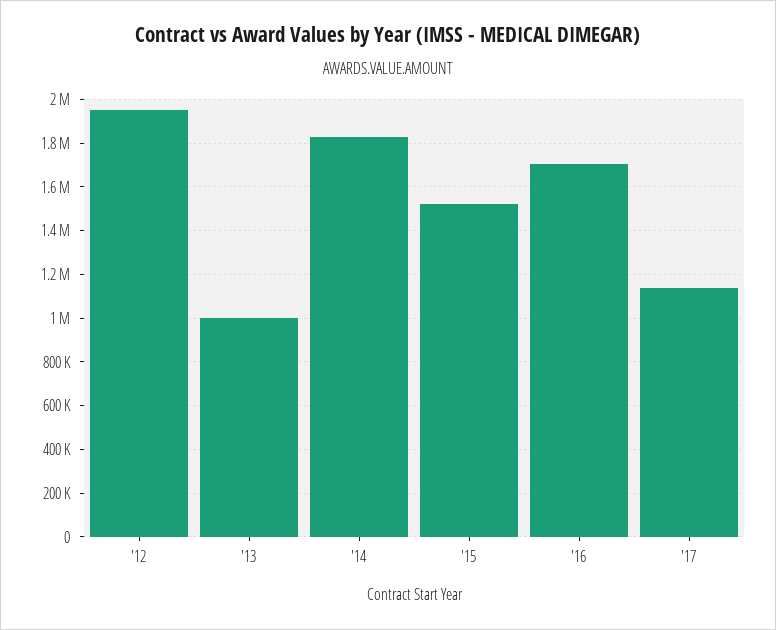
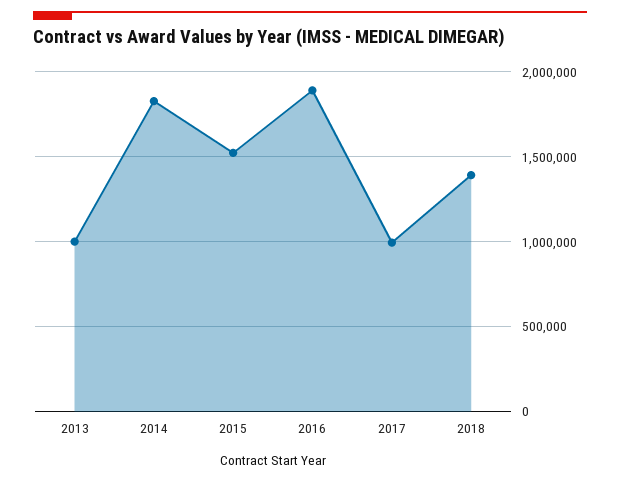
'12: 1950000 -> none
'16: 1700000 -> 1900000
'17: 1150000 -> 1000000
2018: none -> 1400000

